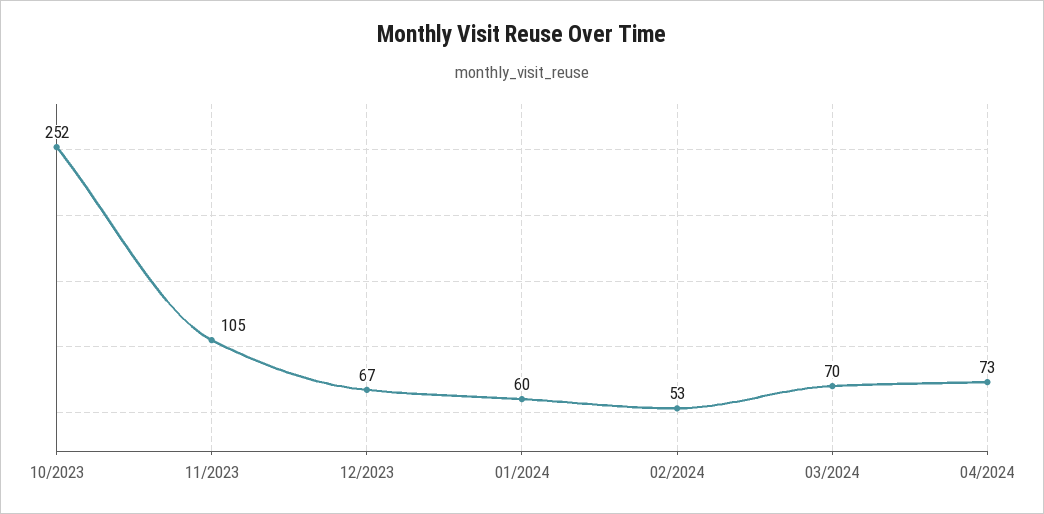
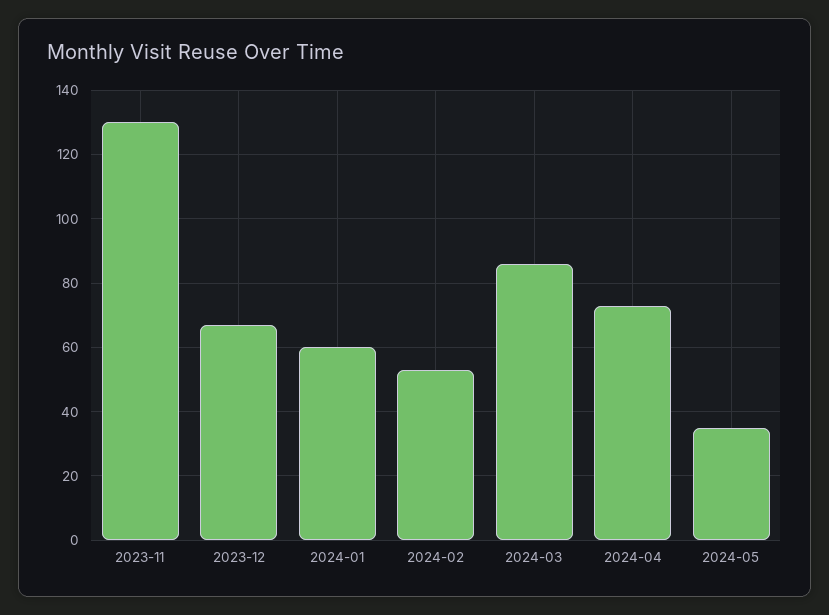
10/2023: 252 -> none
11/2023: 105 -> 130
03/2024: 70 -> 85
2024-05: none -> 35

